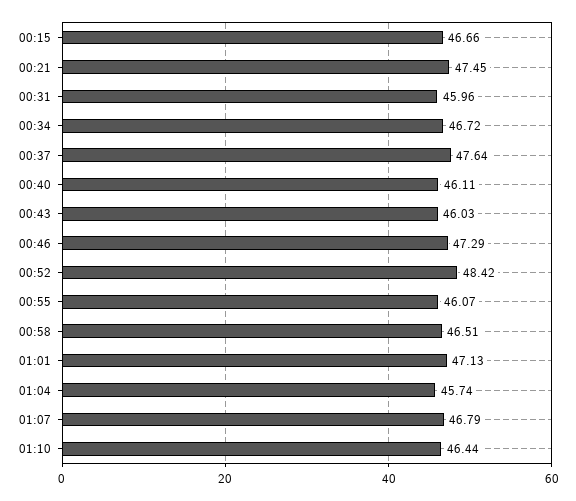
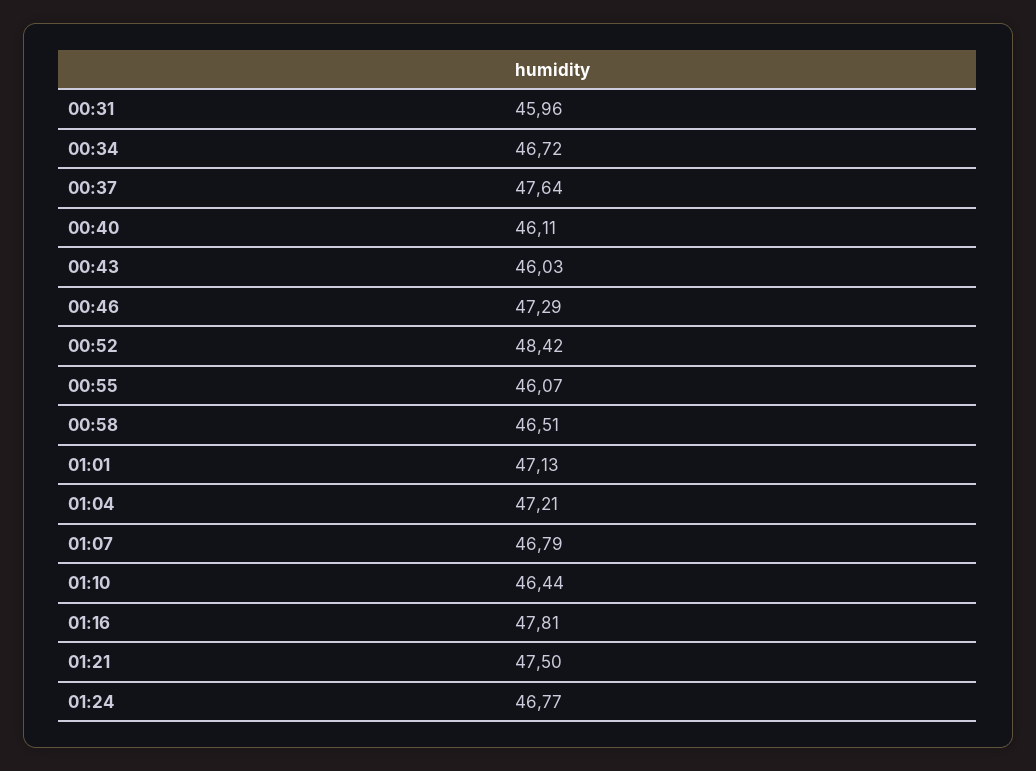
00:15: 46.66 -> none
00:21: 47.45 -> none
01:04: 45.74 -> 47.21
01:16: none -> 47.81
01:21: none -> 47.5
01:24: none -> 46.77

